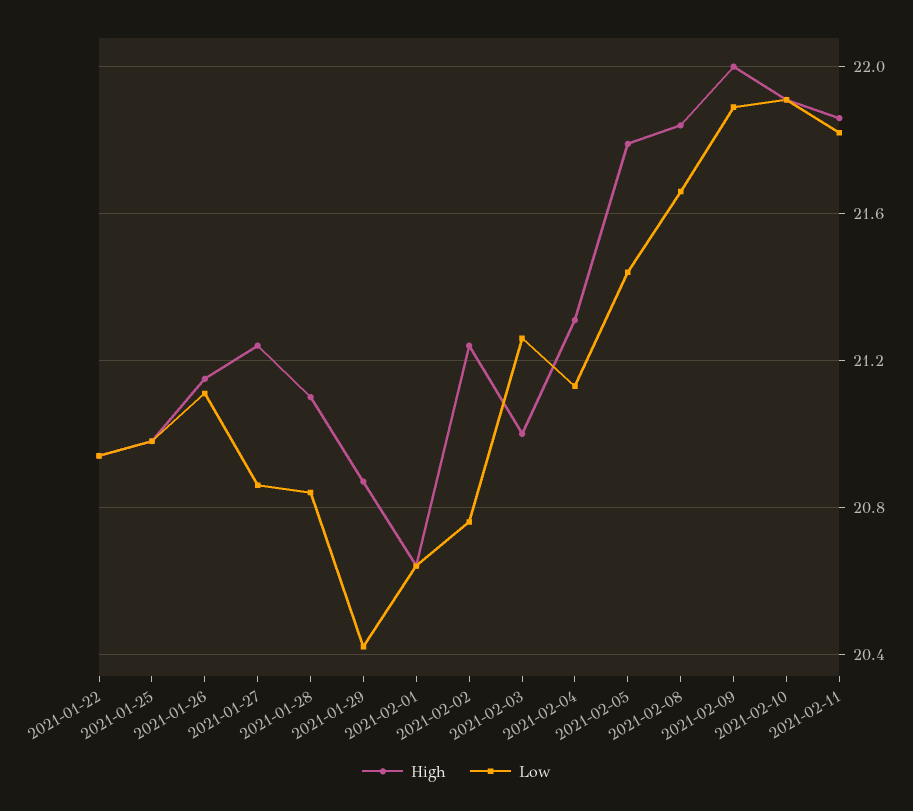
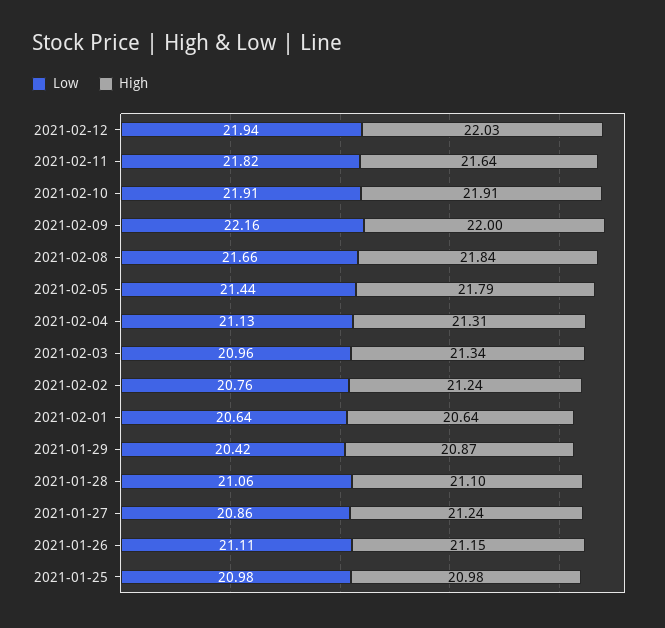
High, 2021-01-22: 20.95 -> none
Low, 2021-01-22: 20.95 -> none
Low, 2021-01-28: 20.85 -> 21.06
High, 2021-02-03: 21 -> 21.34
Low, 2021-02-03: 21.25 -> 20.96
Low, 2021-02-09: 21.9 -> 22.16
High, 2021-02-11: 21.85 -> 21.64
Low, 2021-02-12: none -> 21.94
High, 2021-02-12: none -> 22.03

